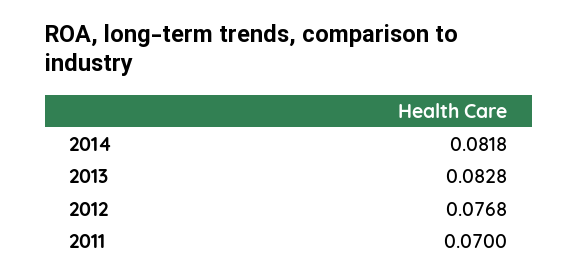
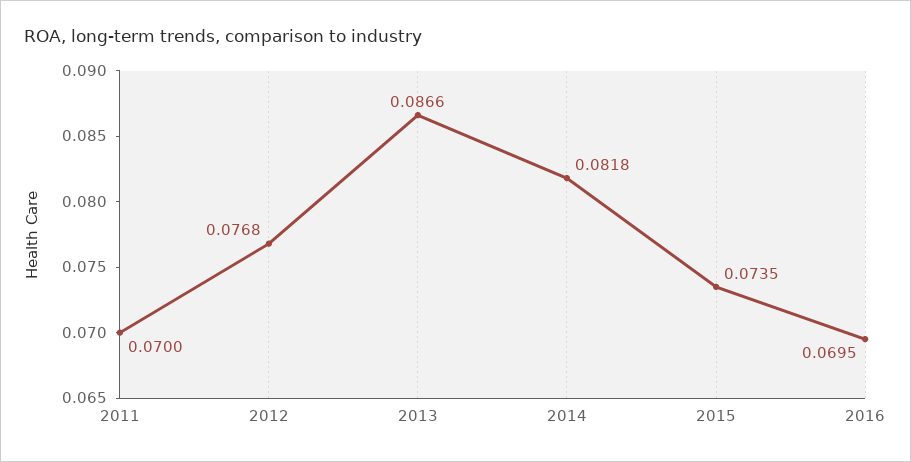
2013: 0.0828 -> 0.0866
2015: none -> 0.0735
2016: none -> 0.0695

